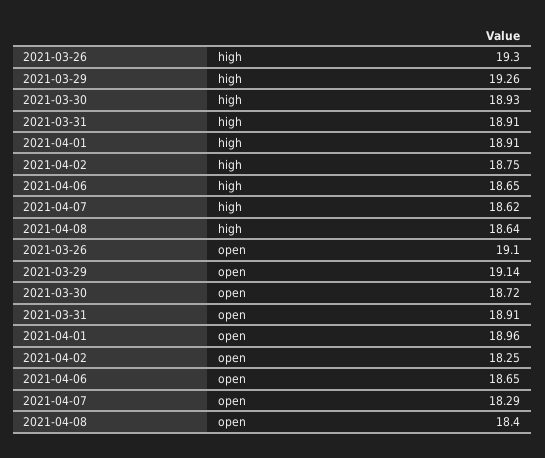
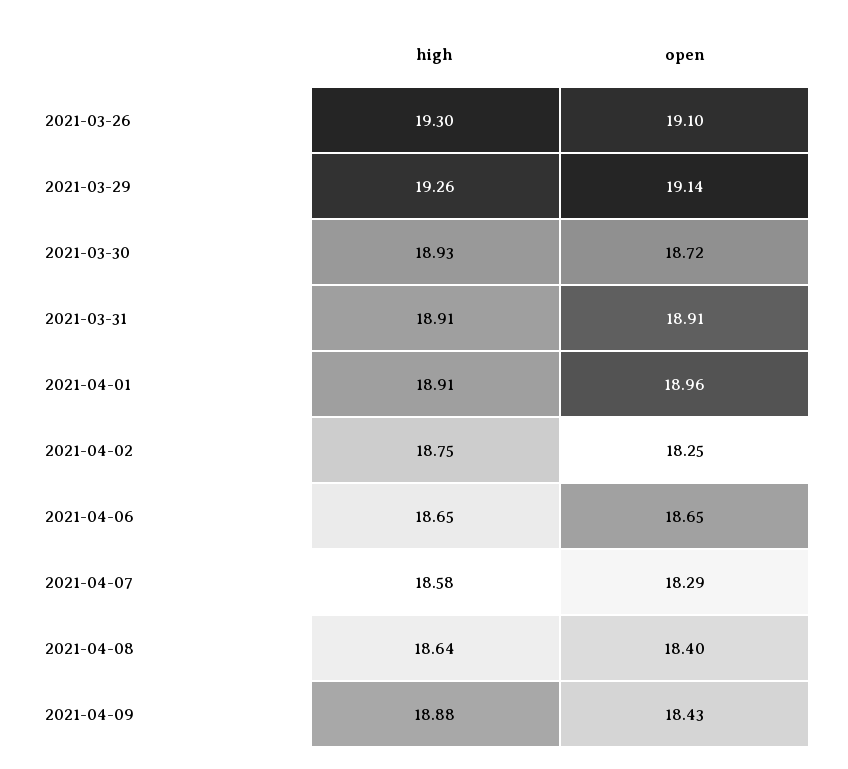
2021-04-07, high: 18.62 -> 18.58
2021-04-09, high: none -> 18.88
2021-04-09, open: none -> 18.43

